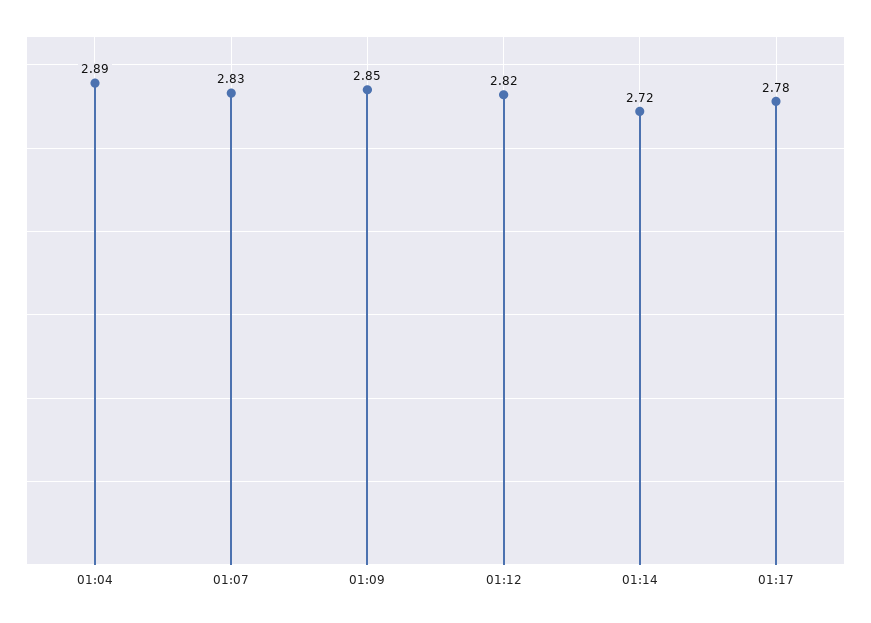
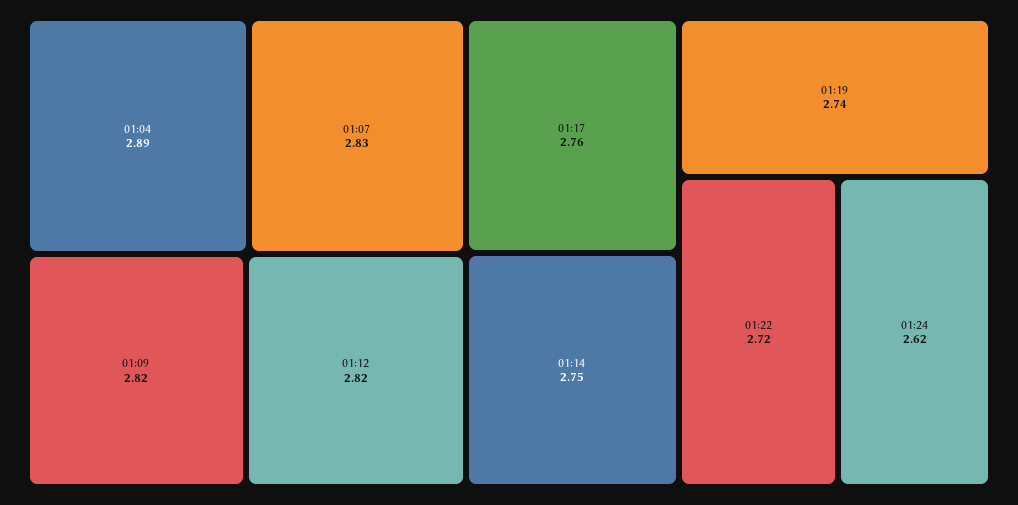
01:09: 2.85 -> 2.82
01:14: 2.72 -> 2.75
01:17: 2.78 -> 2.76
01:19: none -> 2.74
01:22: none -> 2.72
01:24: none -> 2.62

